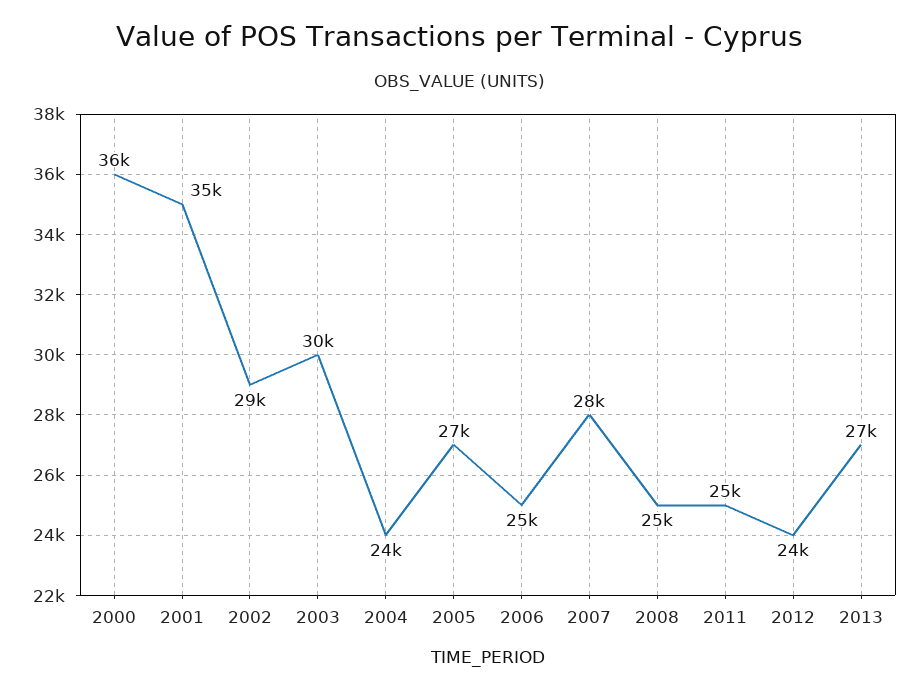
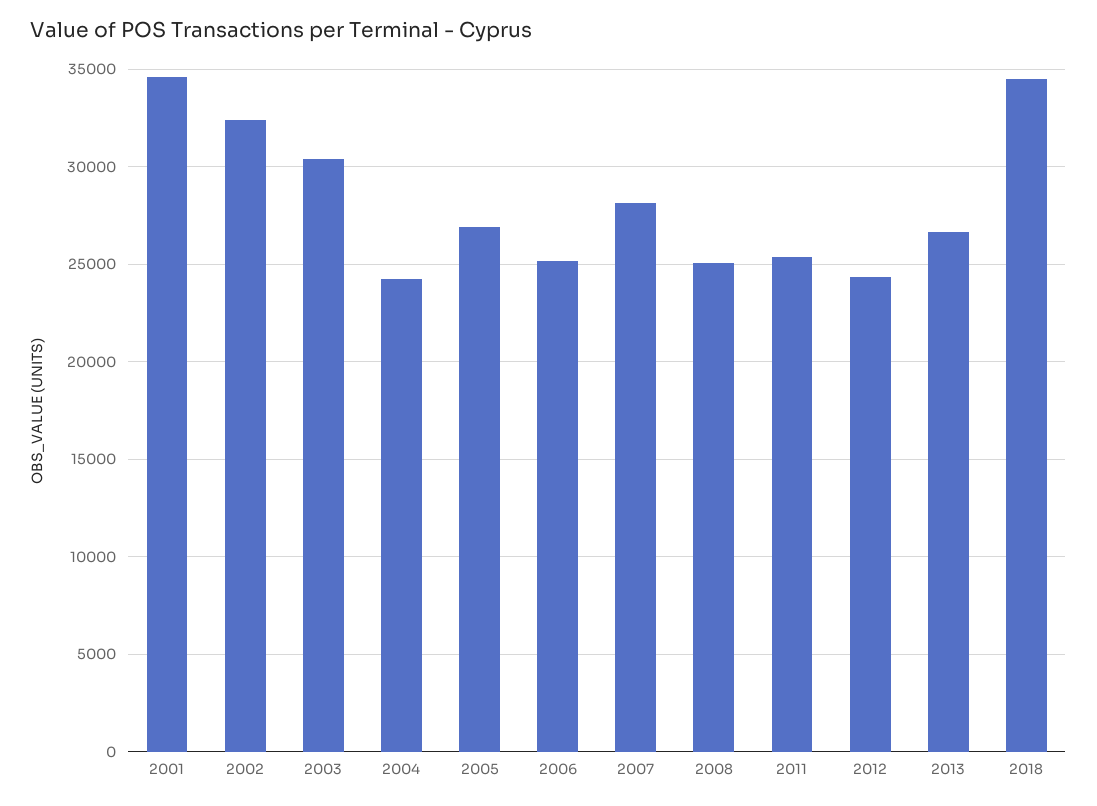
2000: 36000 -> none
2002: 29000 -> 32500
2018: none -> 34500

